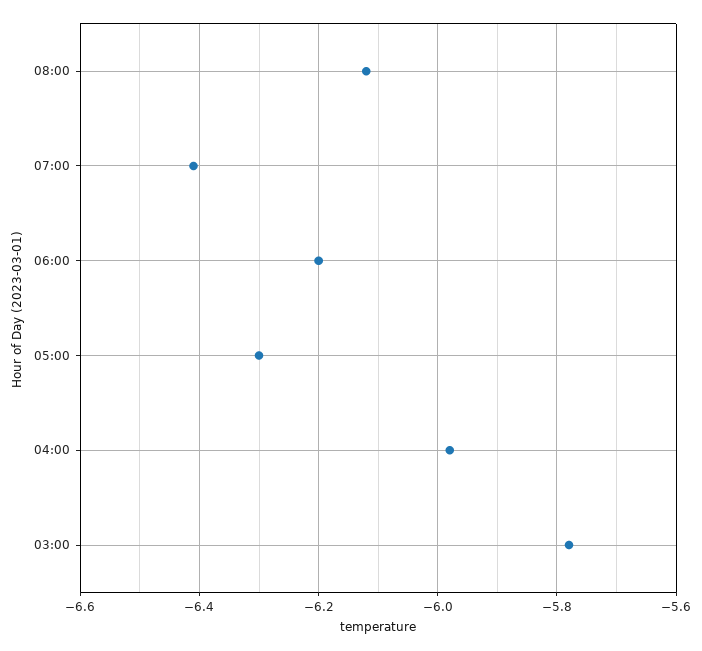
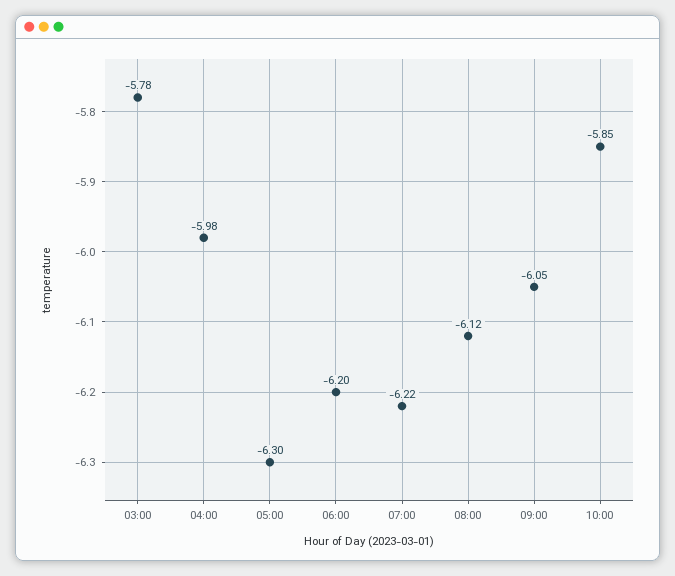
07:00: -6.4 -> -6.22
09:00: none -> -6.05
10:00: none -> -5.85

